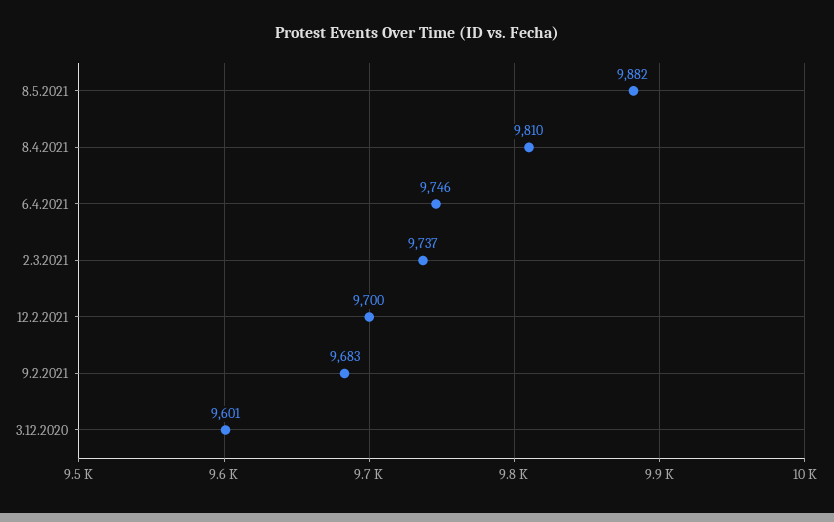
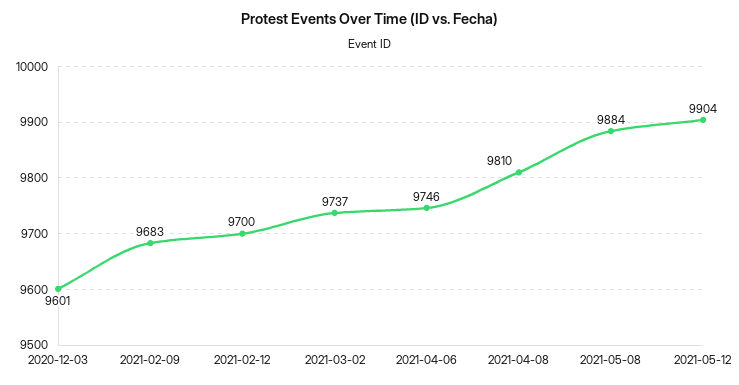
8.5.2021: 9882 -> 9884
2021-05-12: none -> 9904

